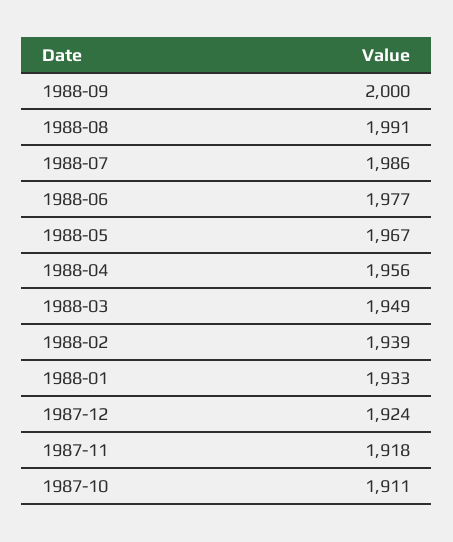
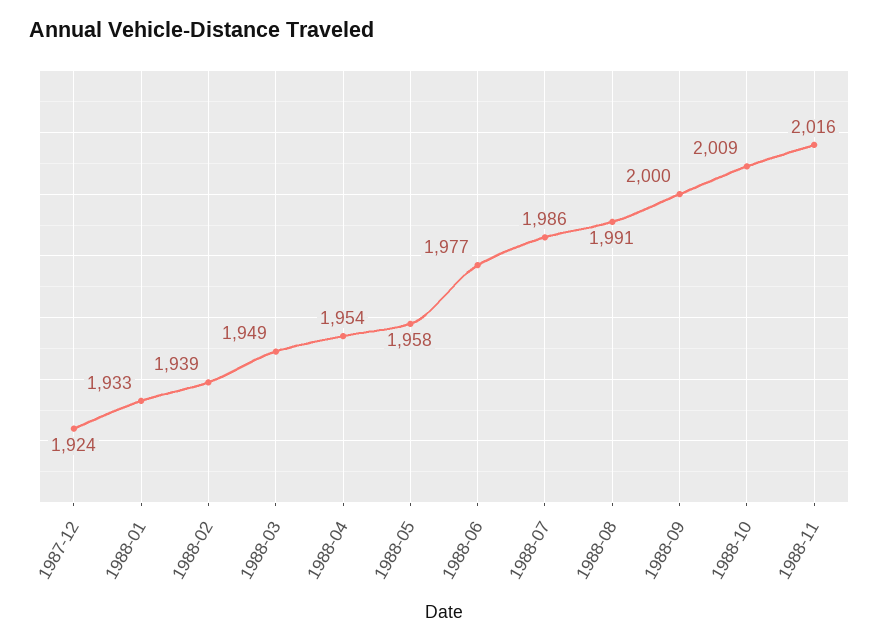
1988-05: 1967 -> 1958
1988-04: 1956 -> 1954
1987-11: 1918 -> none
1987-10: 1911 -> none
1988-10: none -> 2009
1988-11: none -> 2016

